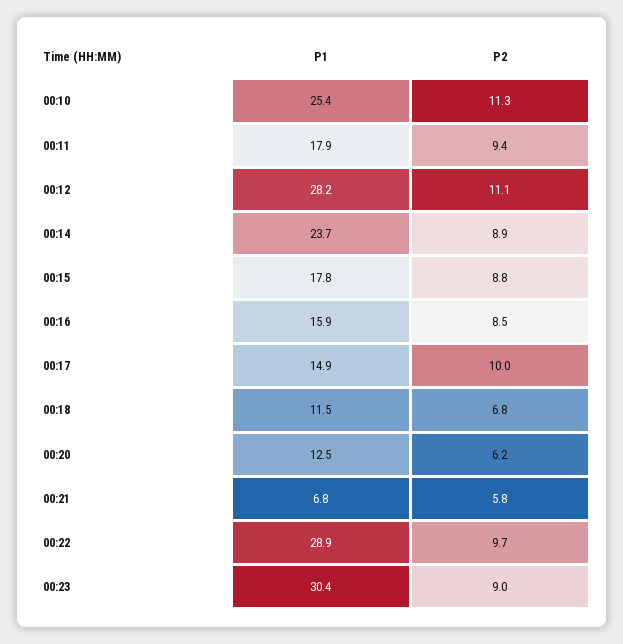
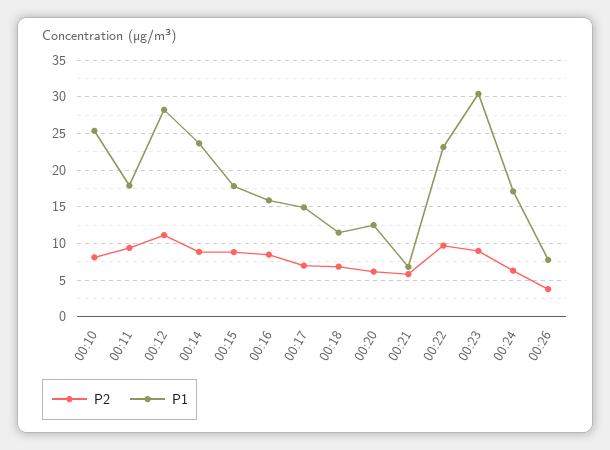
P2, 00:10: 11.3 -> 8
P2, 00:17: 10 -> 7
P1, 00:22: 28.9 -> 23
P2, 00:24: none -> 6
P1, 00:24: none -> 17
P2, 00:26: none -> 4
P1, 00:26: none -> 8

